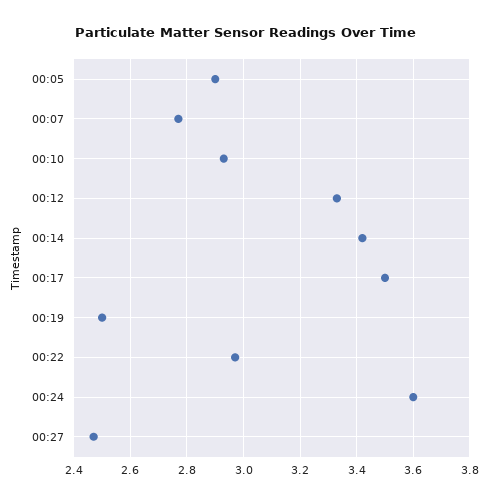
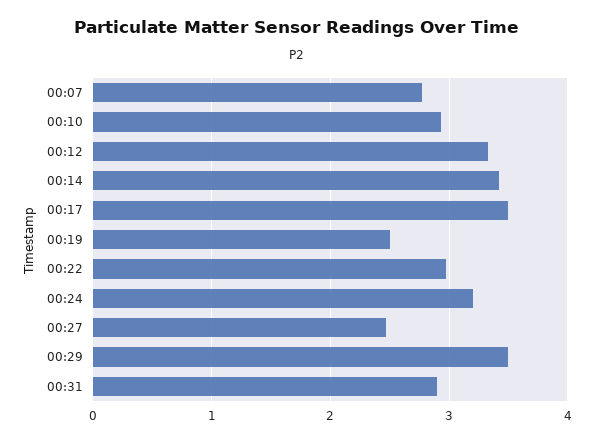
00:05: 2.9 -> none
00:24: 3.6 -> 3.2
00:29: none -> 3.5
00:31: none -> 2.9

